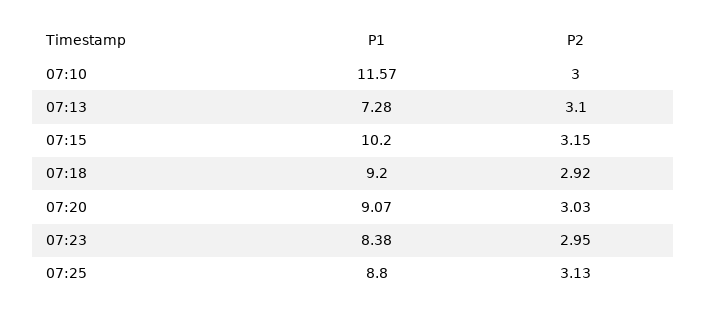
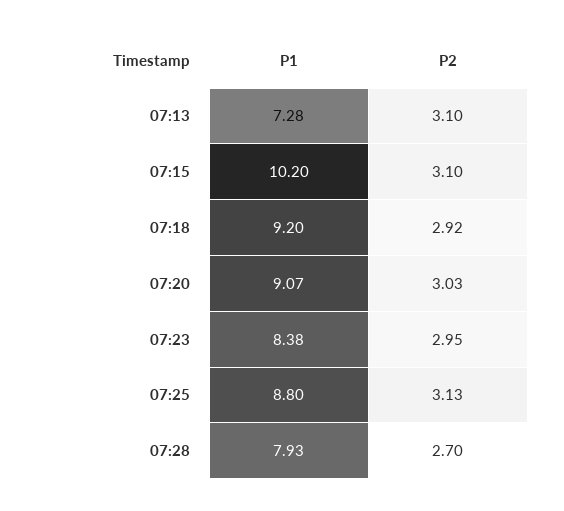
P1, 07:10: 11.57 -> none
P2, 07:10: 3 -> none
P2, 07:15: 3.15 -> 3.1
P1, 07:28: none -> 7.93
P2, 07:28: none -> 2.7

